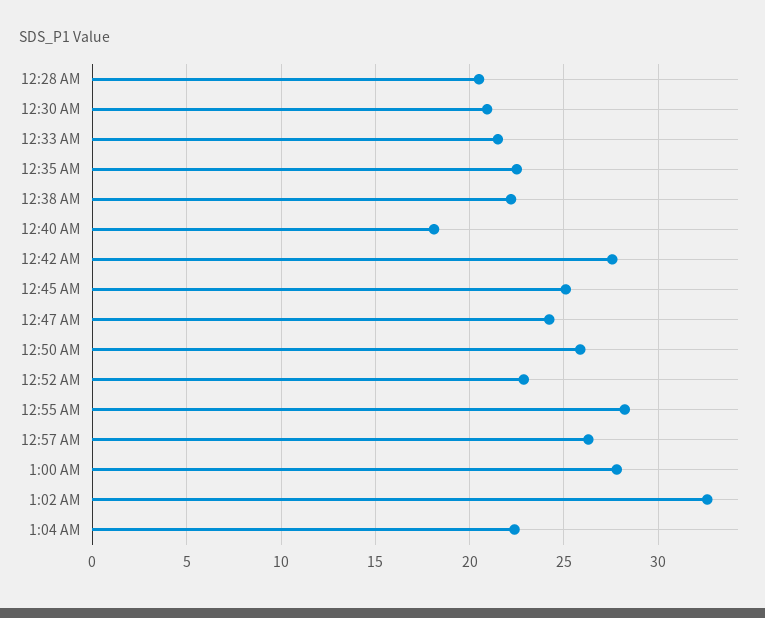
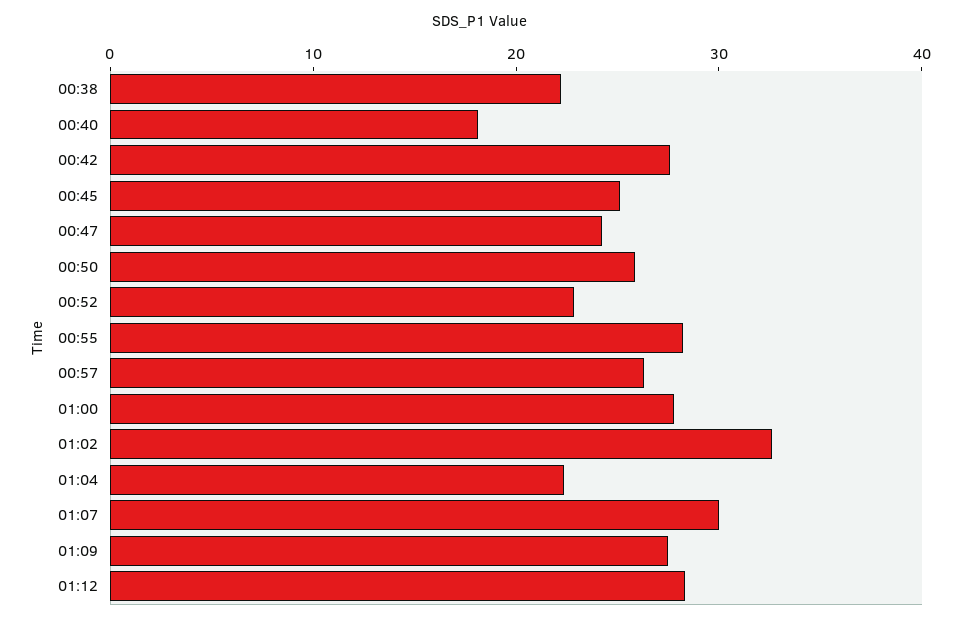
12:28 AM: 20.5 -> none
12:30 AM: 21 -> none
12:33 AM: 21.5 -> none
12:35 AM: 22.5 -> none
01:07: none -> 30
01:09: none -> 28
01:12: none -> 28

